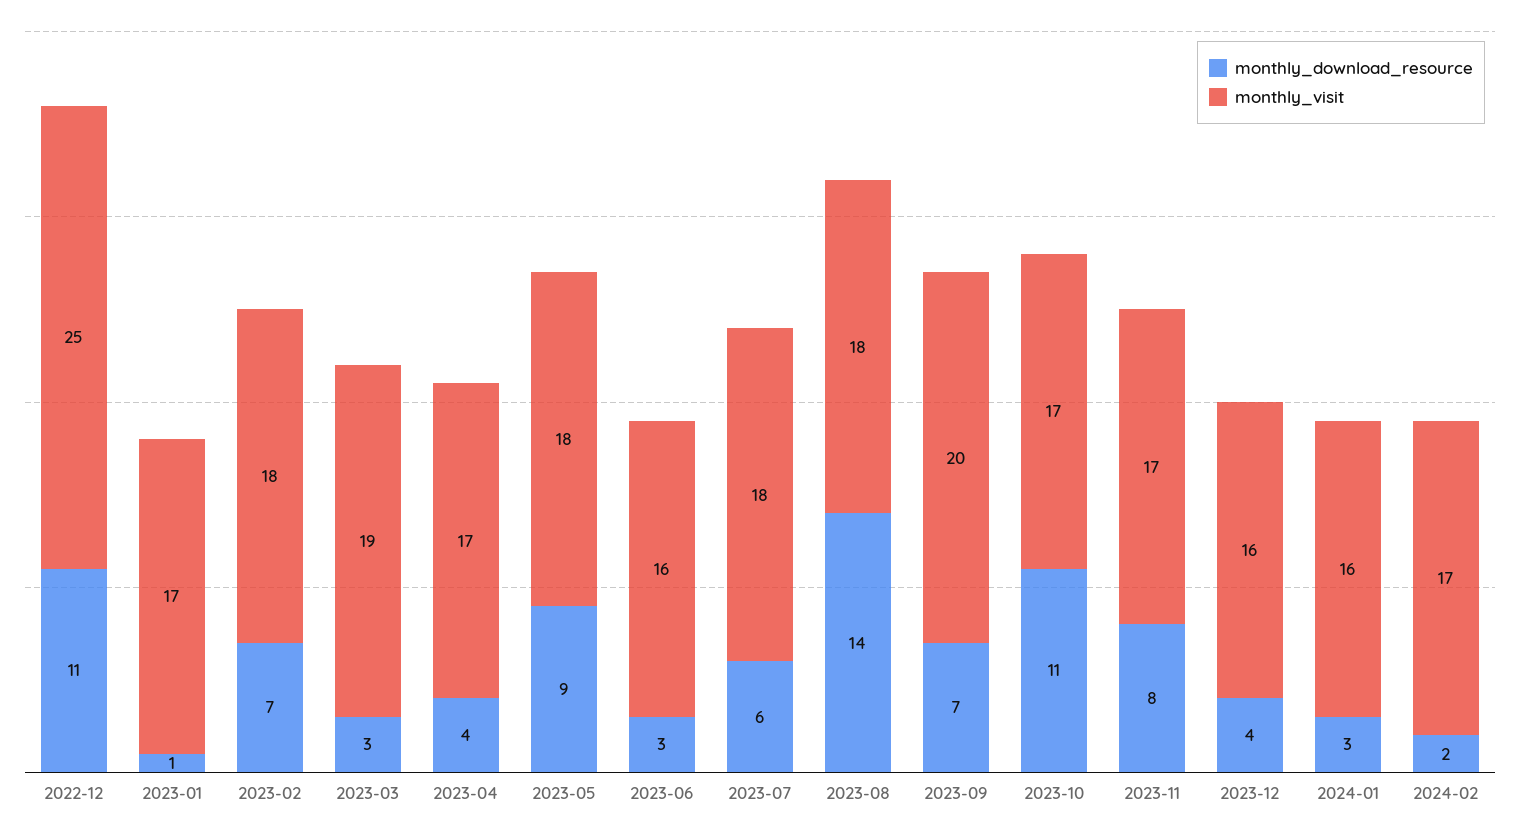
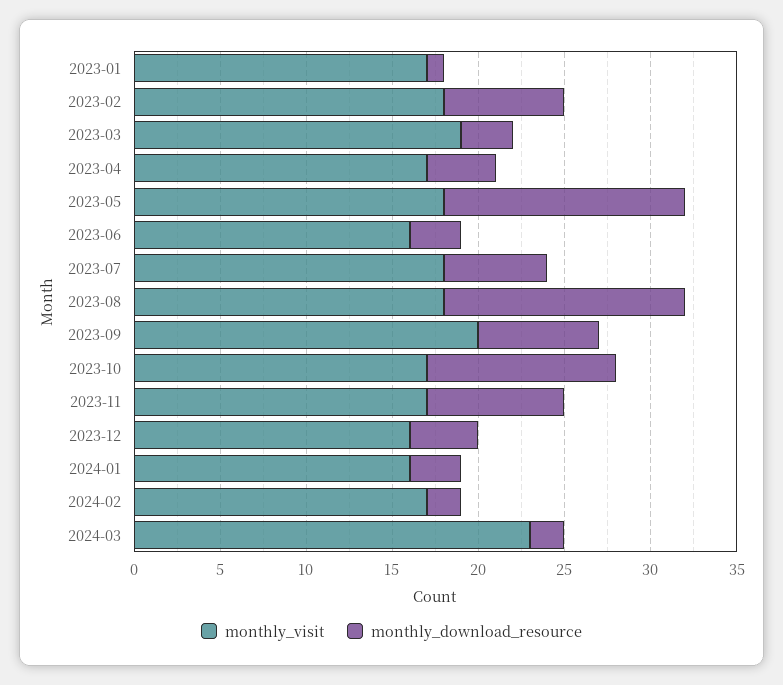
monthly_download_resource, 2022-12: 11 -> none
monthly_visit, 2022-12: 25 -> none
monthly_download_resource, 2023-05: 9 -> 14
monthly_visit, 2024-03: none -> 23
monthly_download_resource, 2024-03: none -> 2

